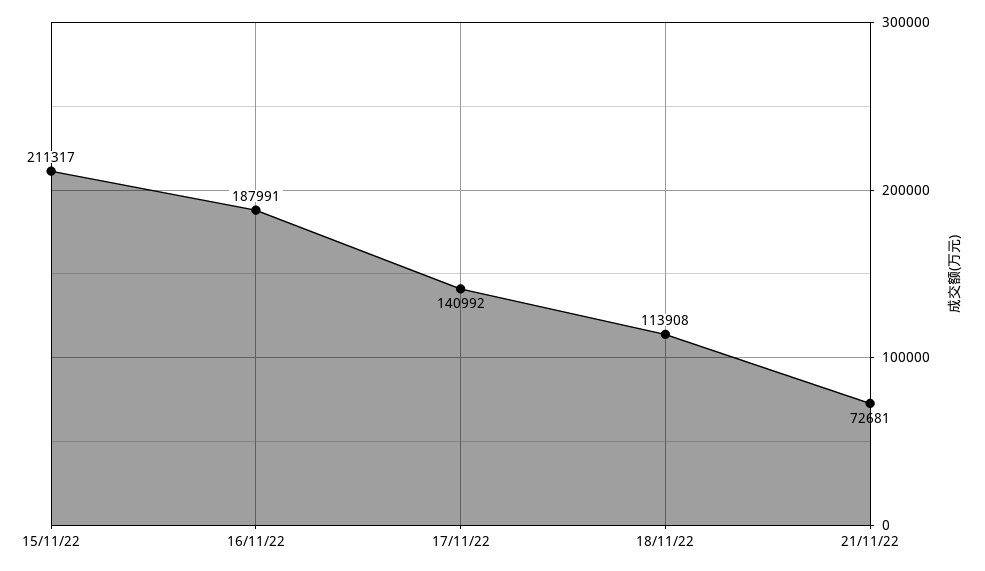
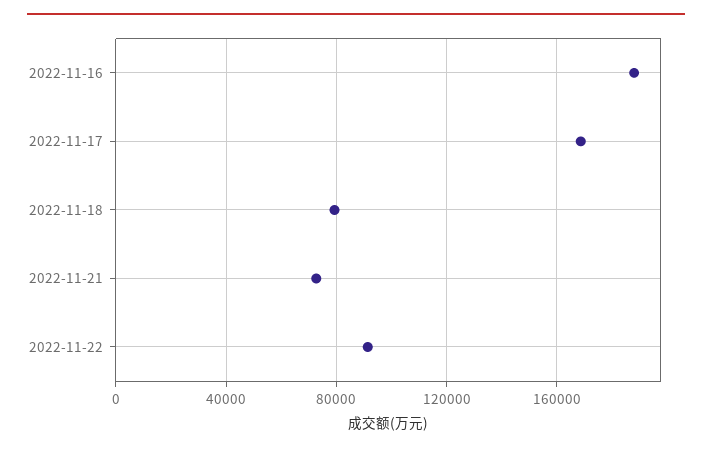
15/11/22: 211317 -> none
17/11/22: 140992 -> 170000
18/11/22: 113908 -> 80000
2022-11-22: none -> 90000

